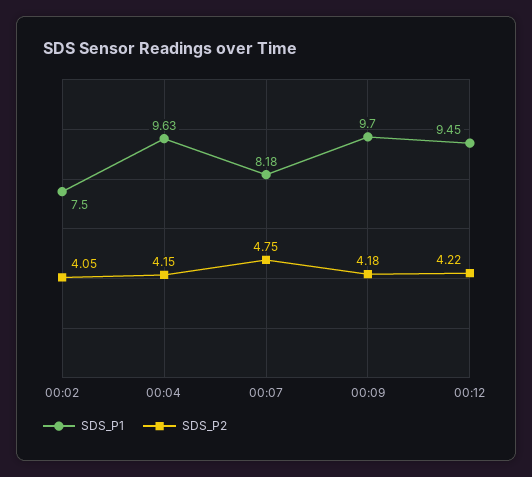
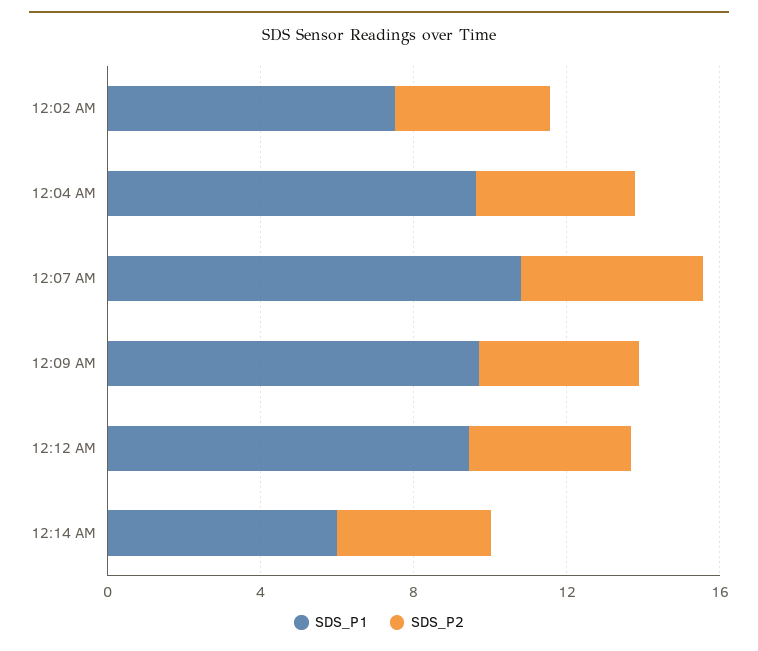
SDS_P1, 00:07: 8.18 -> 11
SDS_P1, 12:14 AM: none -> 6
SDS_P2, 12:14 AM: none -> 4

